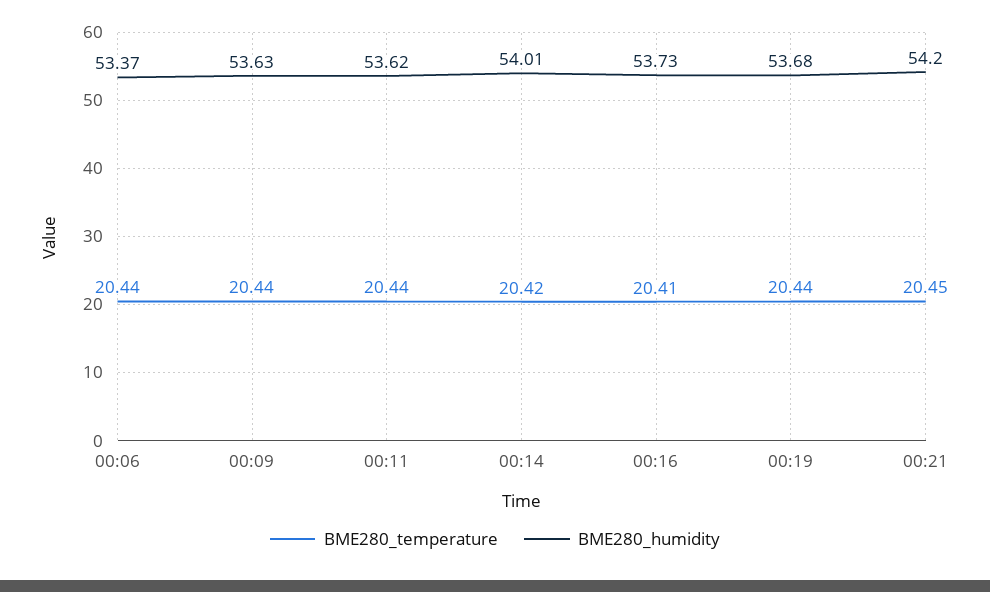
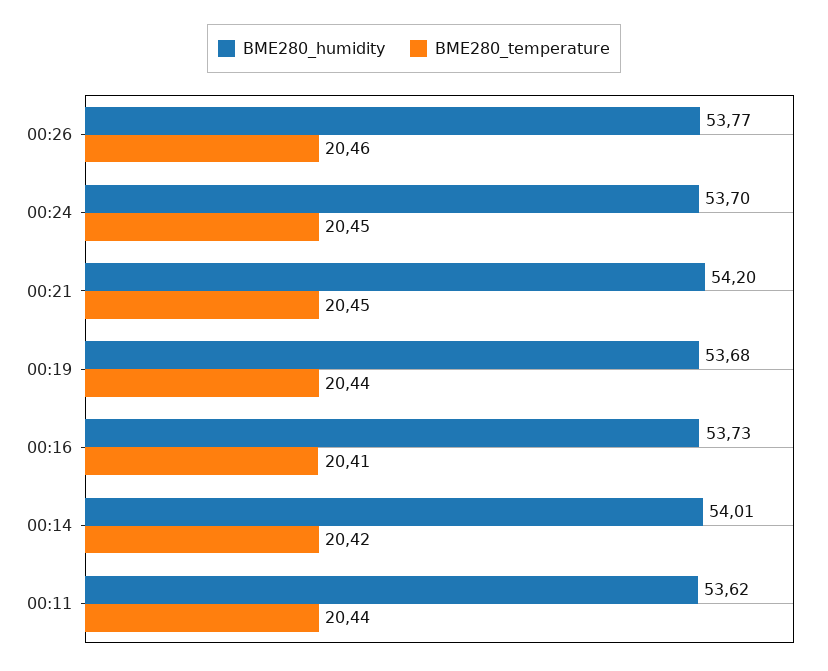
BME280_temperature, 00:06: 20.44 -> none
BME280_humidity, 00:06: 53.37 -> none
BME280_temperature, 00:09: 20.44 -> none
BME280_humidity, 00:09: 53.63 -> none
BME280_humidity, 00:26: none -> 53.77
BME280_temperature, 00:26: none -> 20.46
BME280_humidity, 00:24: none -> 53.7
BME280_temperature, 00:24: none -> 20.45

